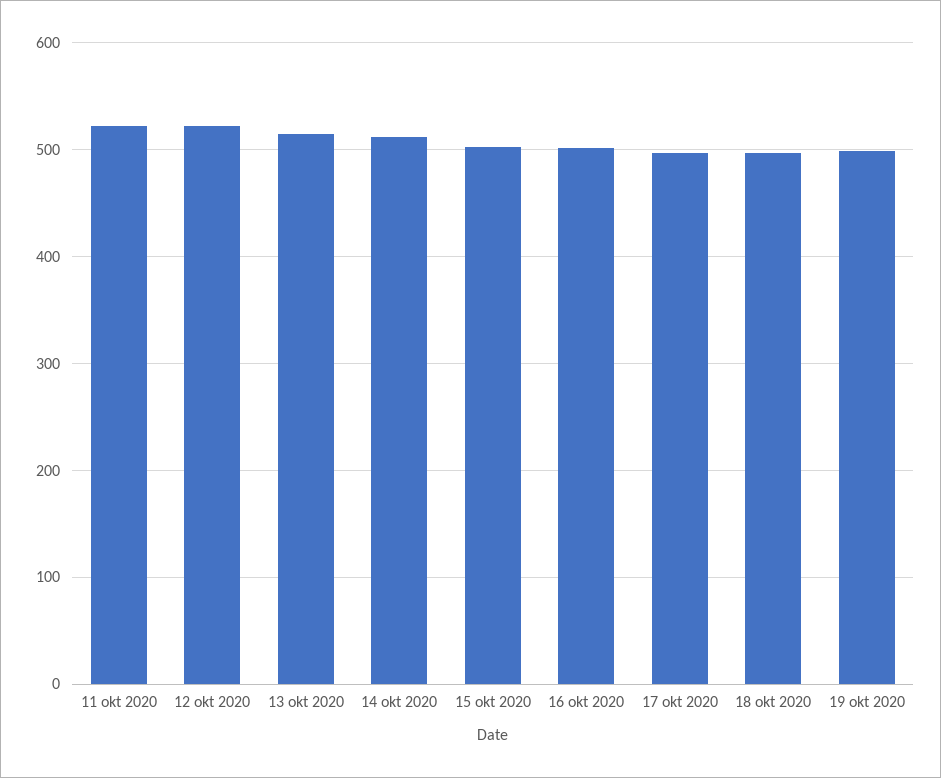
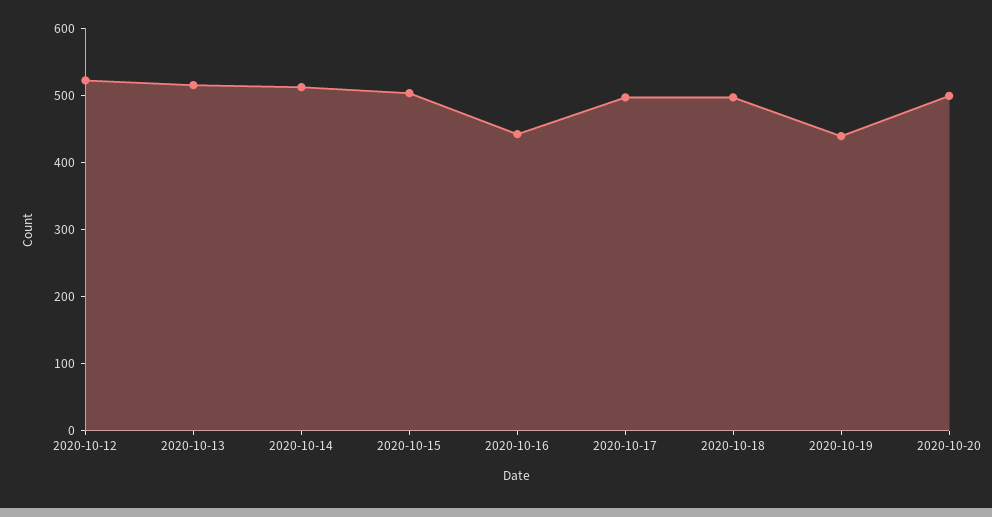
11 okt 2020: 520 -> none
16 okt 2020: 500 -> 440
19 okt 2020: 500 -> 440
2020-10-20: none -> 500

